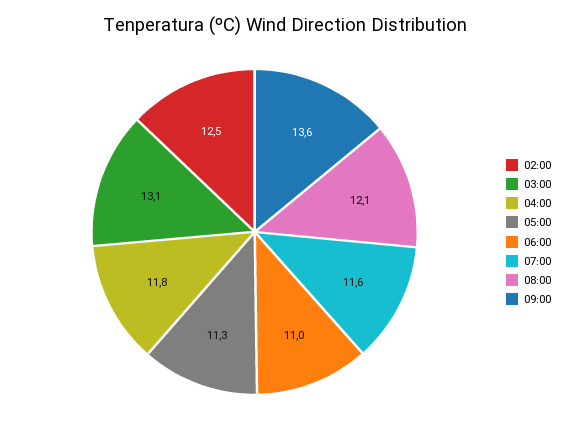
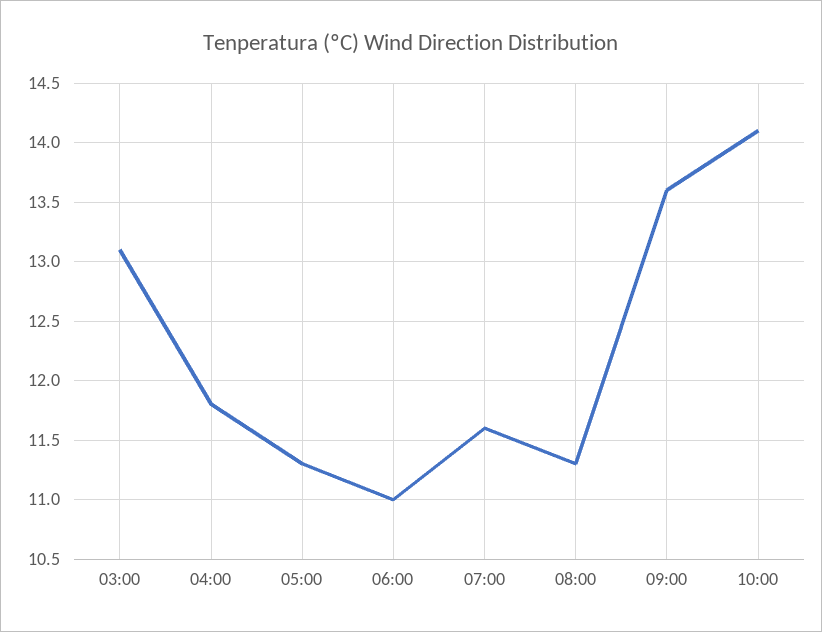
02:00: 12.5 -> none
08:00: 12.1 -> 11.3
10:00: none -> 14.1

